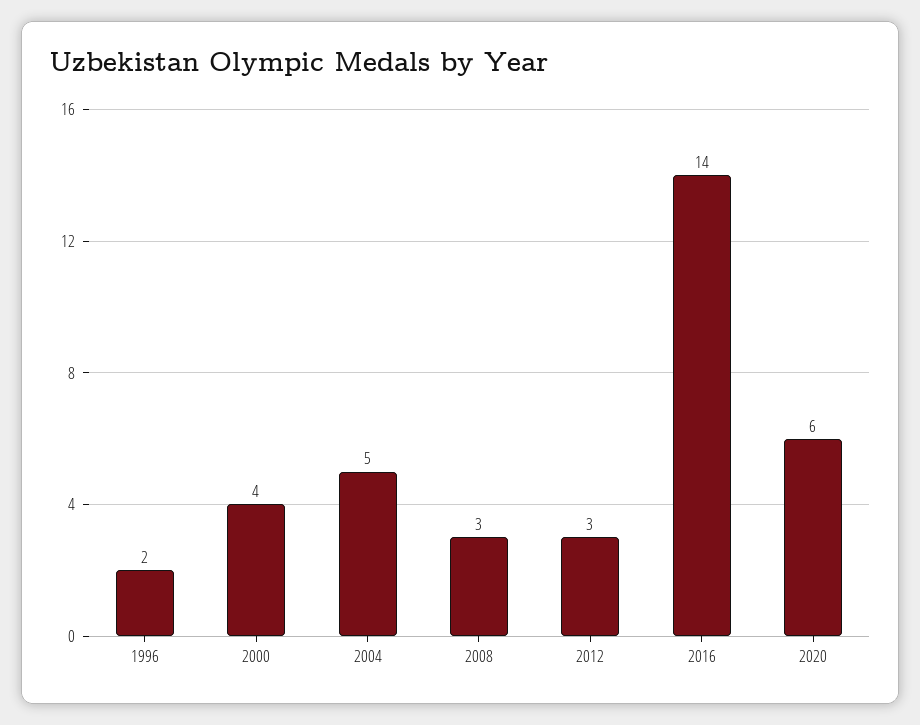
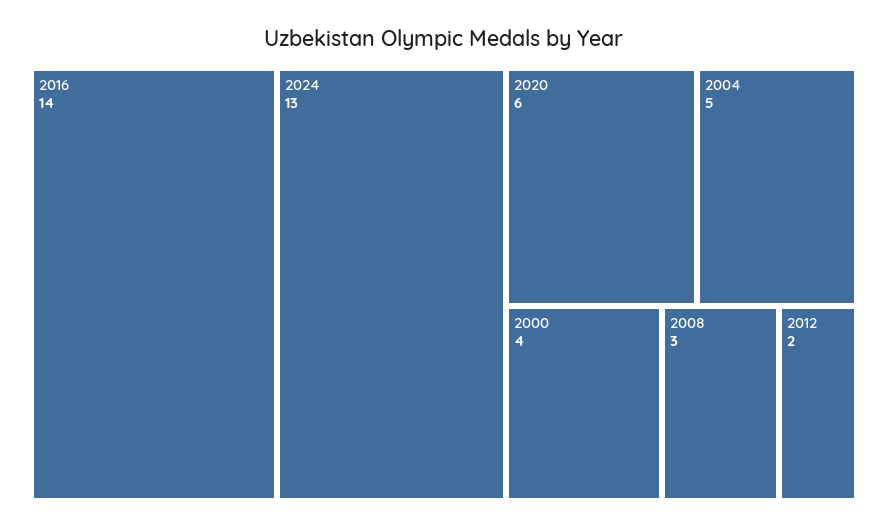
1996: 2 -> none
2012: 3 -> 2
2024: none -> 13

